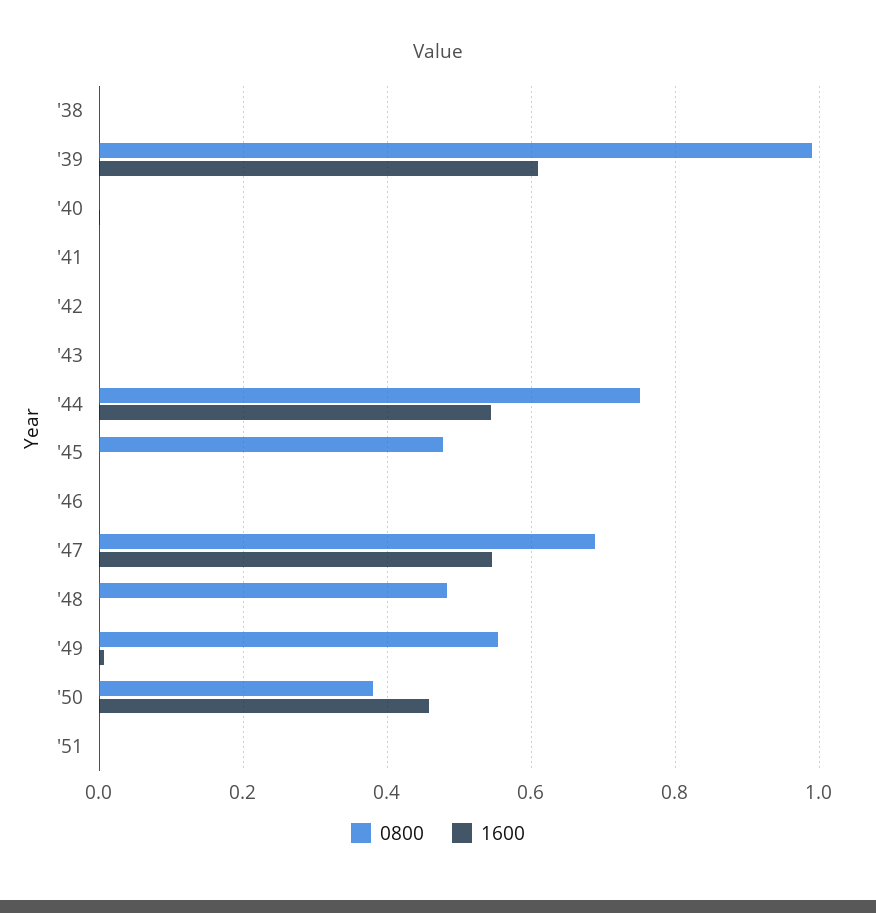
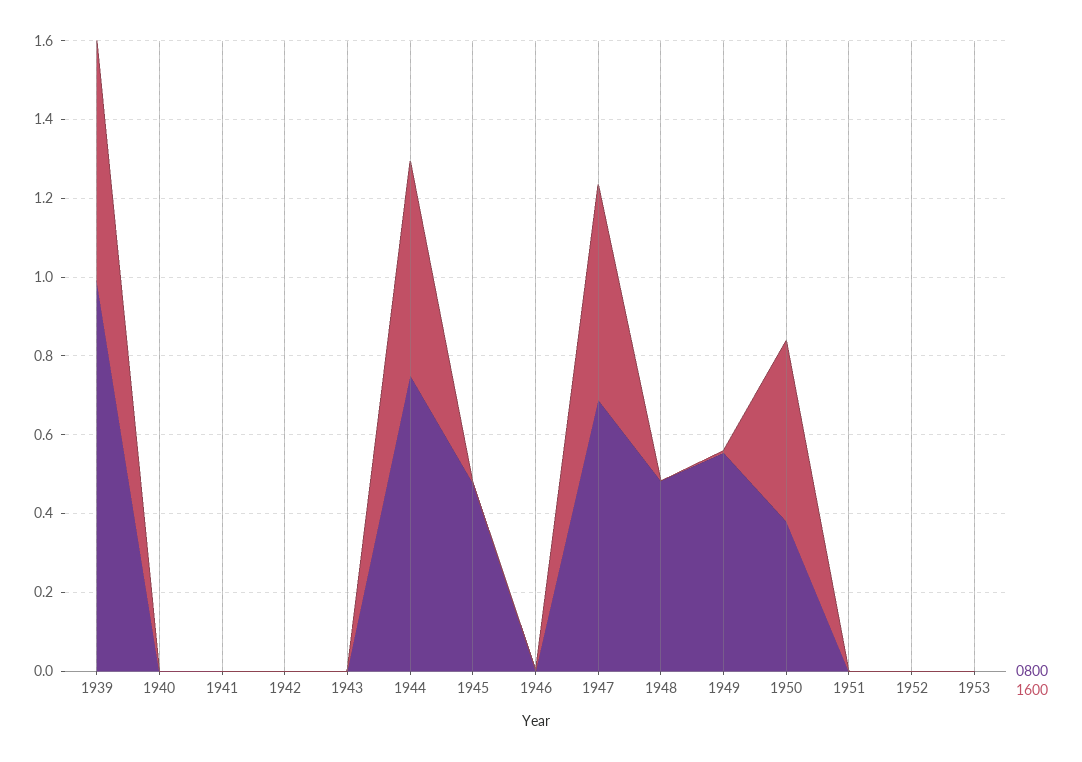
0800, '38: 0 -> none
1600, '38: 0 -> none
0800, 1952: none -> 0
1600, 1952: none -> 0
0800, 1953: none -> 0
1600, 1953: none -> 0

